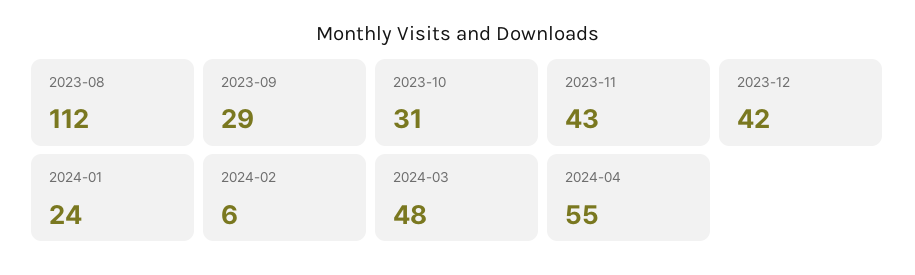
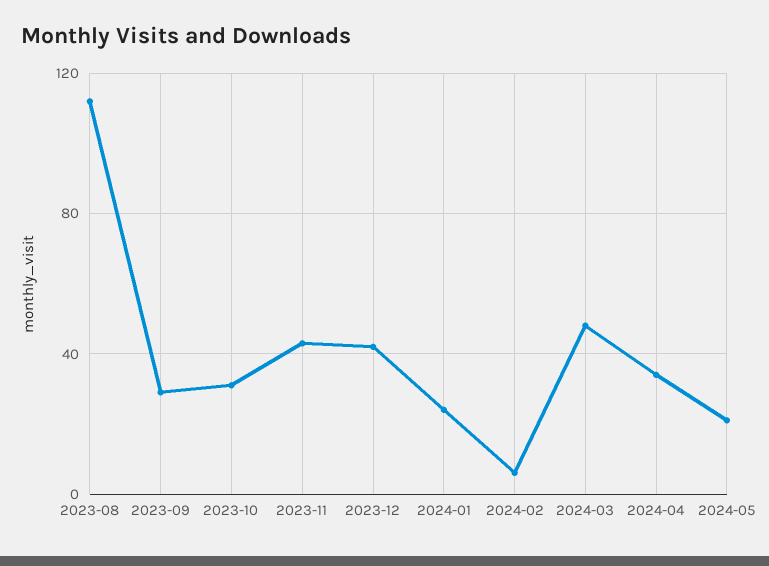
2024-04: 55 -> 35
2024-05: none -> 20

